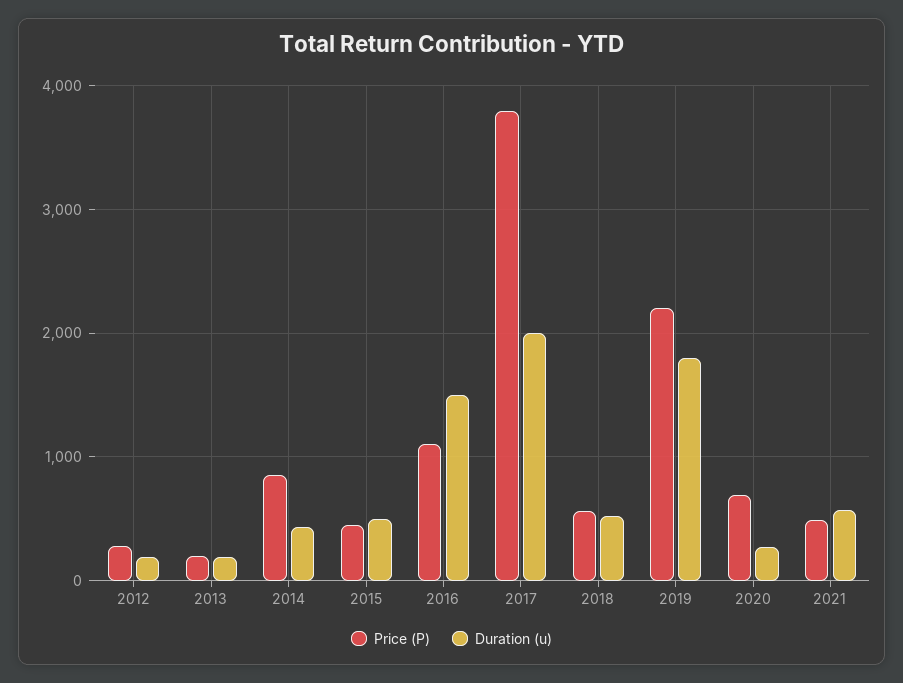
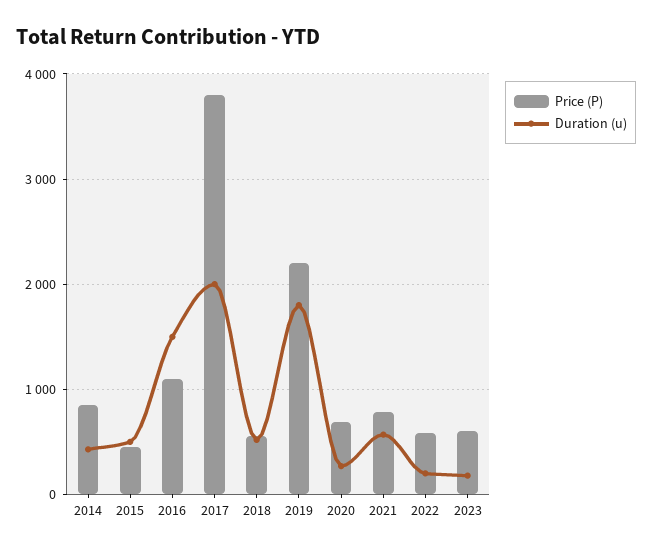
Price (P), 2012: 300 -> none
Duration (u), 2012: 200 -> none
Price (P), 2013: 200 -> none
Duration (u), 2013: 200 -> none
Price (P), 2021: 500 -> 800
Price (P), 2022: none -> 600
Duration (u), 2022: none -> 200
Price (P), 2023: none -> 600
Duration (u), 2023: none -> 200

